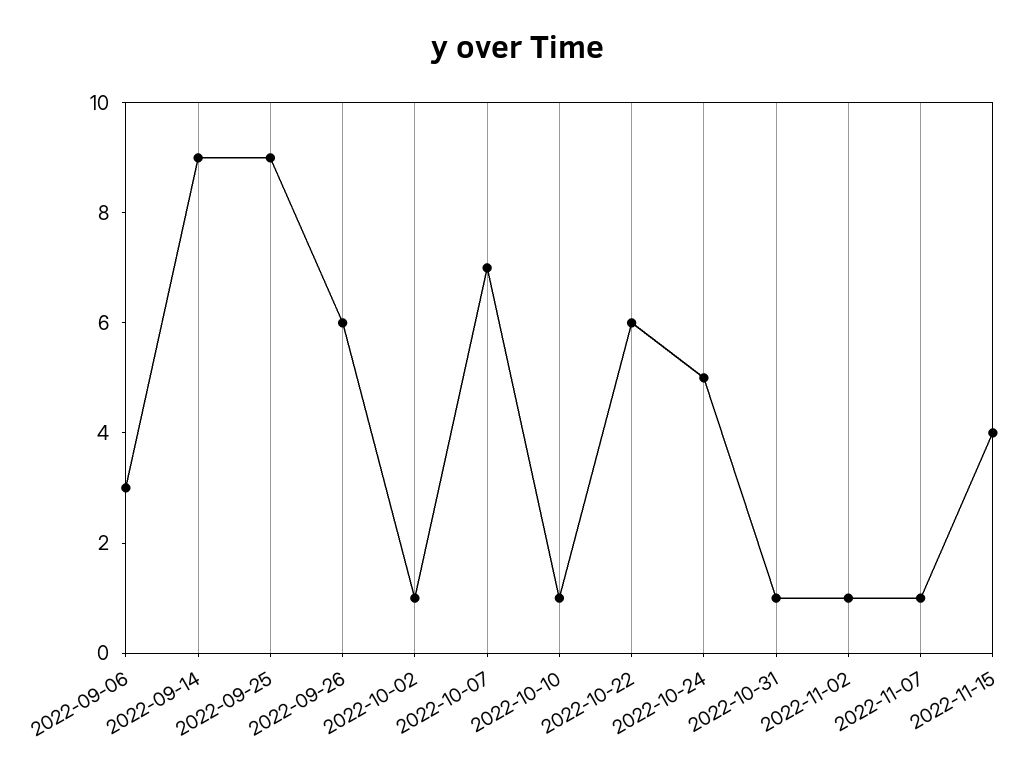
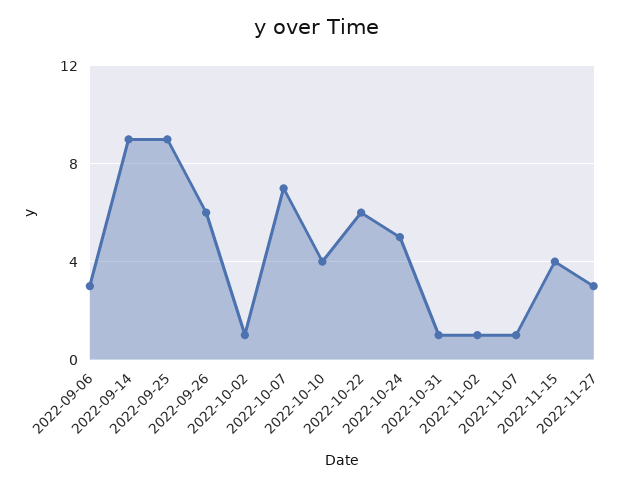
2022-10-10: 1 -> 4
2022-11-27: none -> 3

